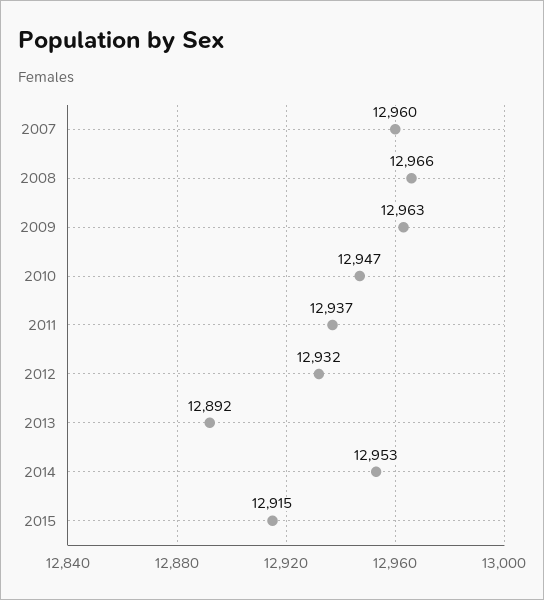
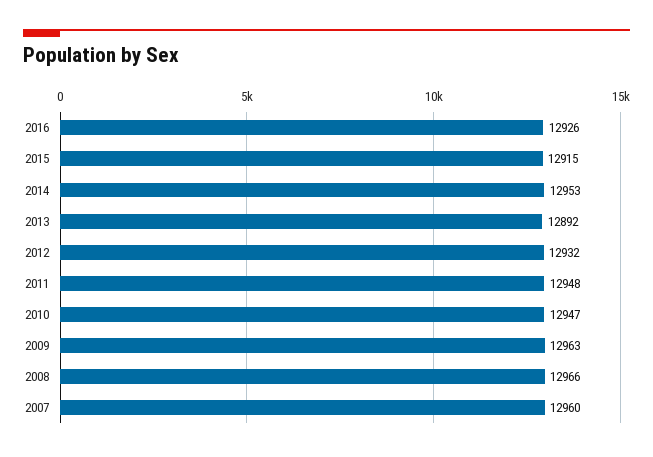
2011: 12937 -> 12948
2016: none -> 12926

